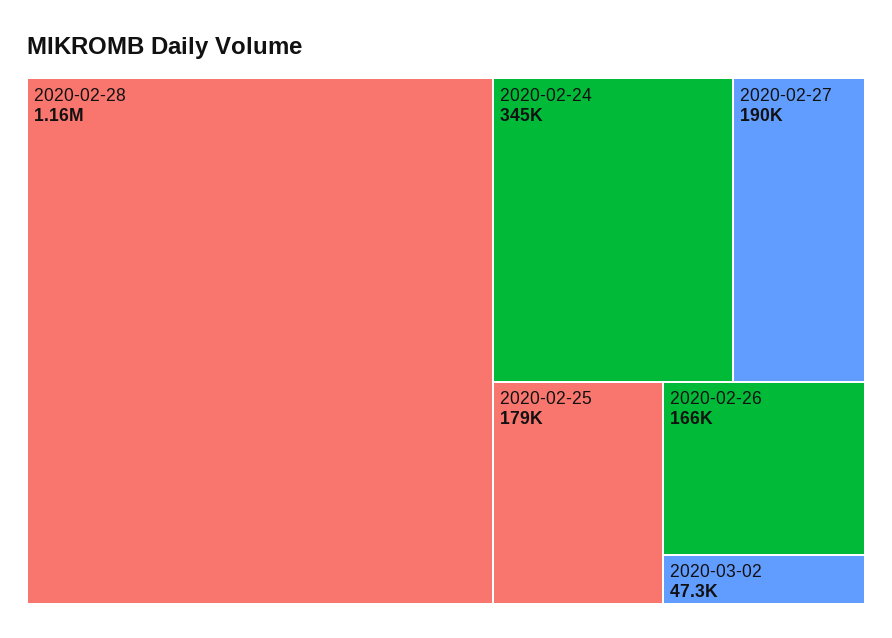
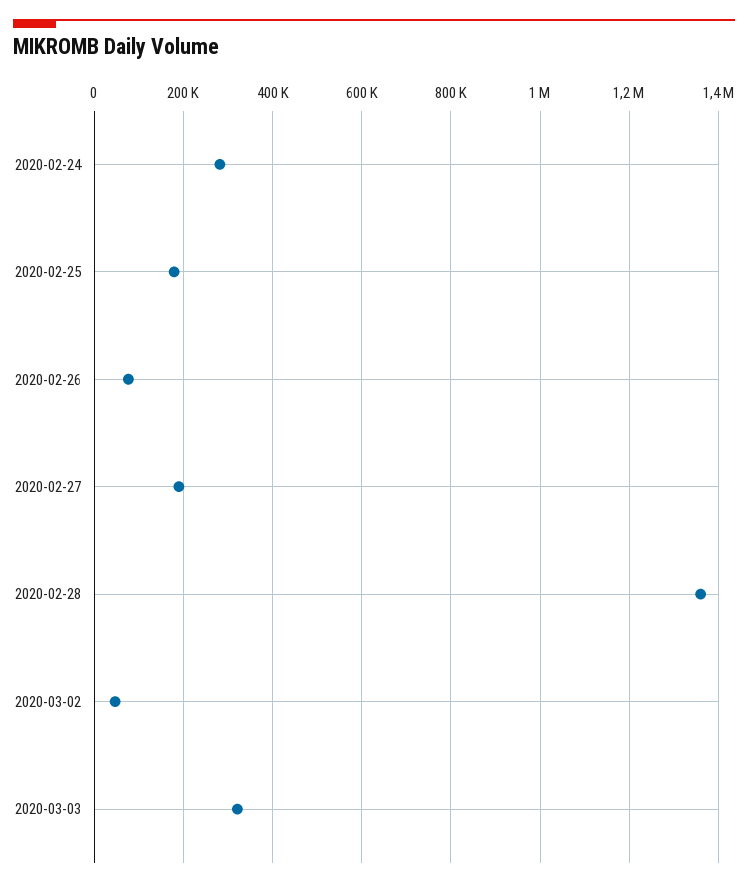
2020-02-28: 1160000 -> 1360000
2020-02-24: 345000 -> 280000
2020-02-26: 166000 -> 80000
2020-03-03: none -> 320000

